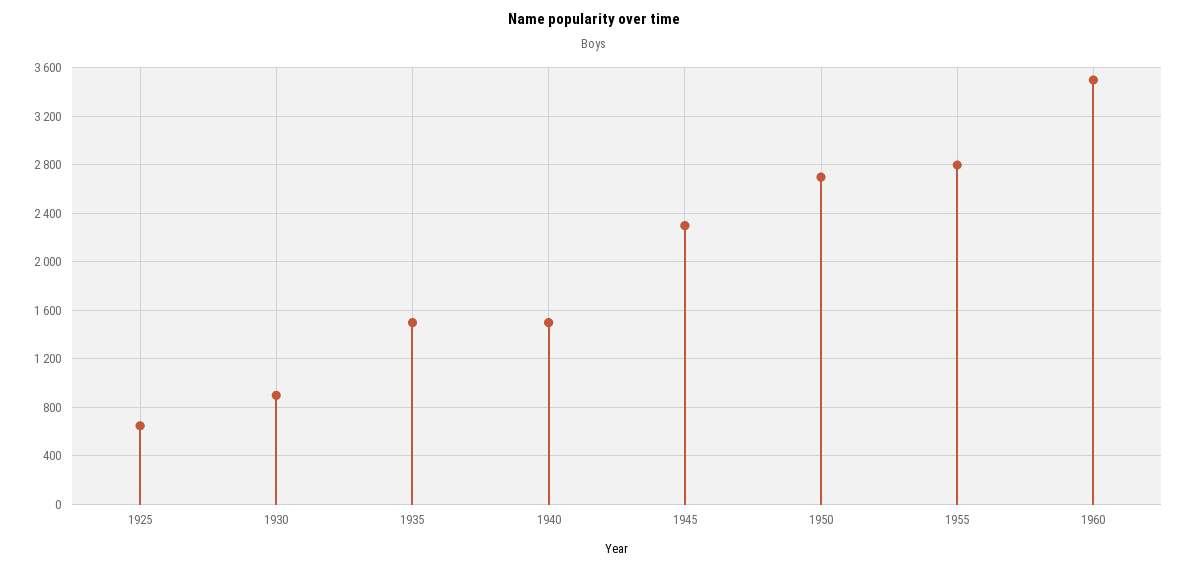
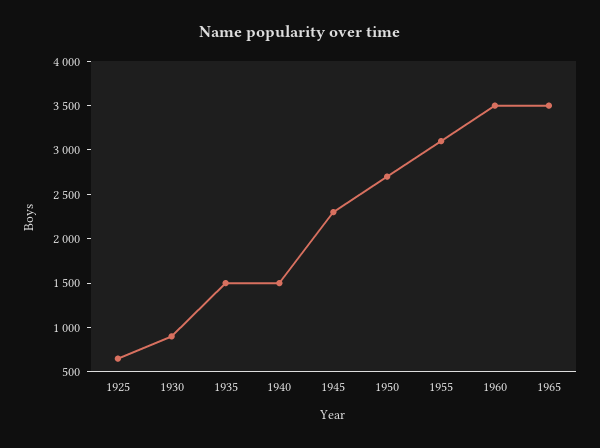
1955: 2800 -> 3100
1965: none -> 3500

